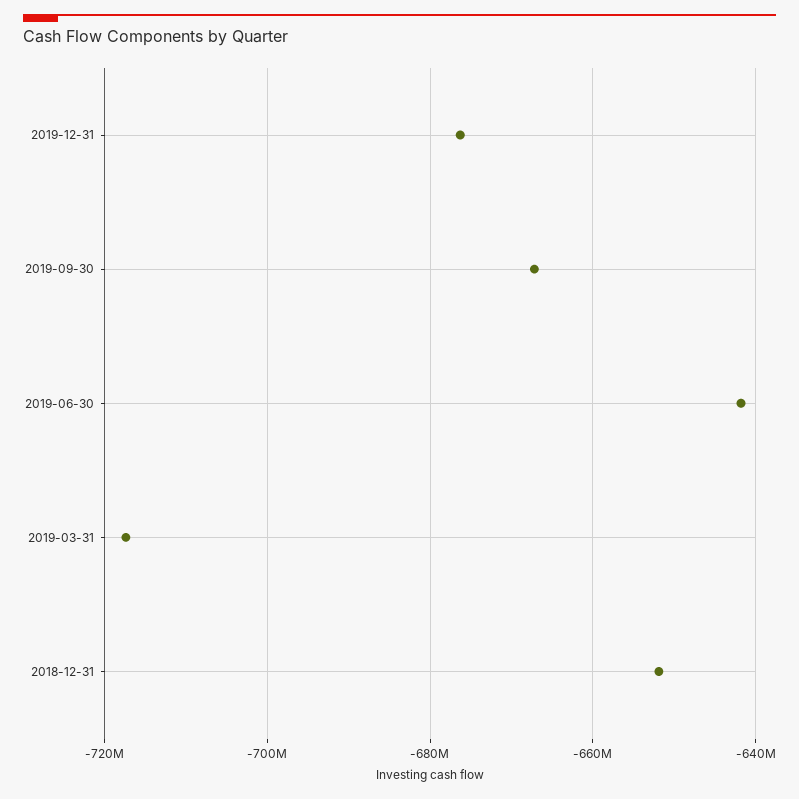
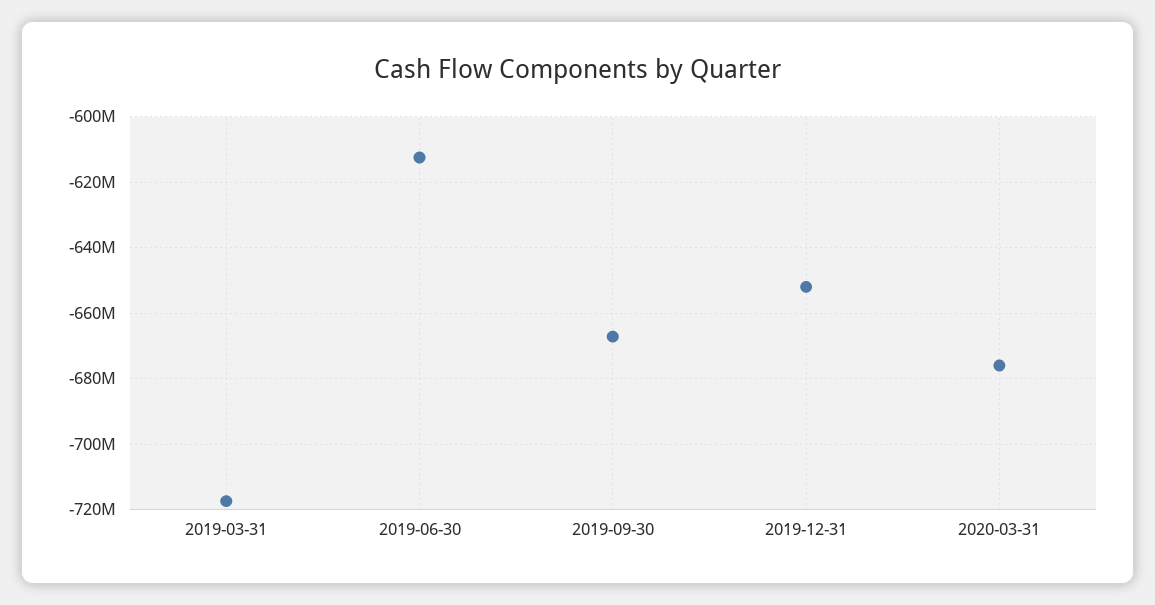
2019-12-31: -676000000 -> -652000000
2019-06-30: -642000000 -> -612000000
2018-12-31: -652000000 -> none
2020-03-31: none -> -676000000

